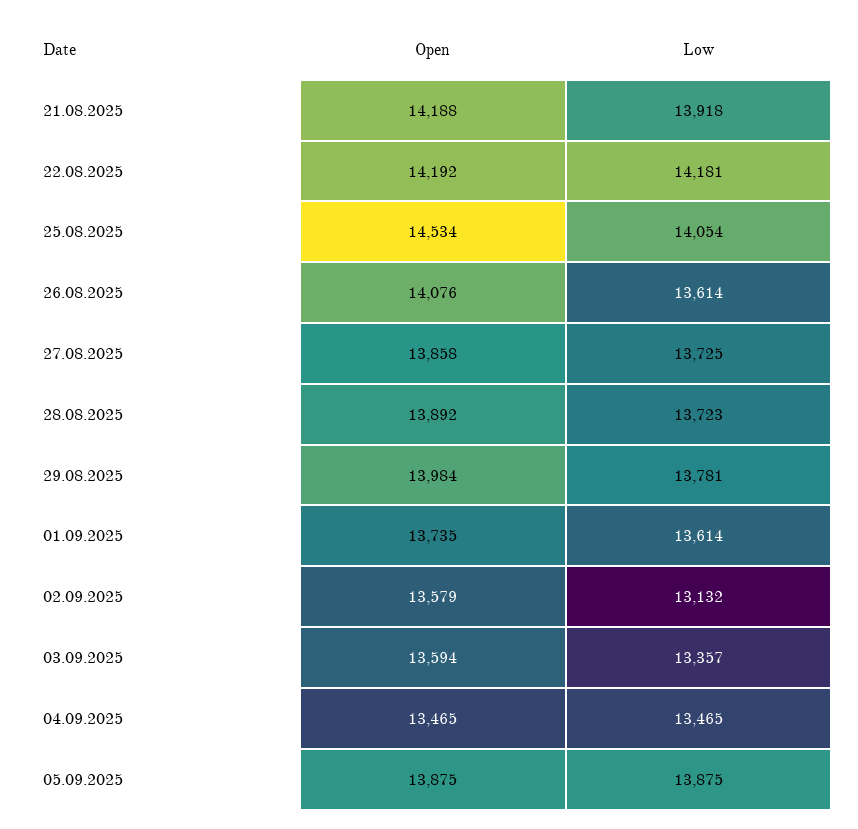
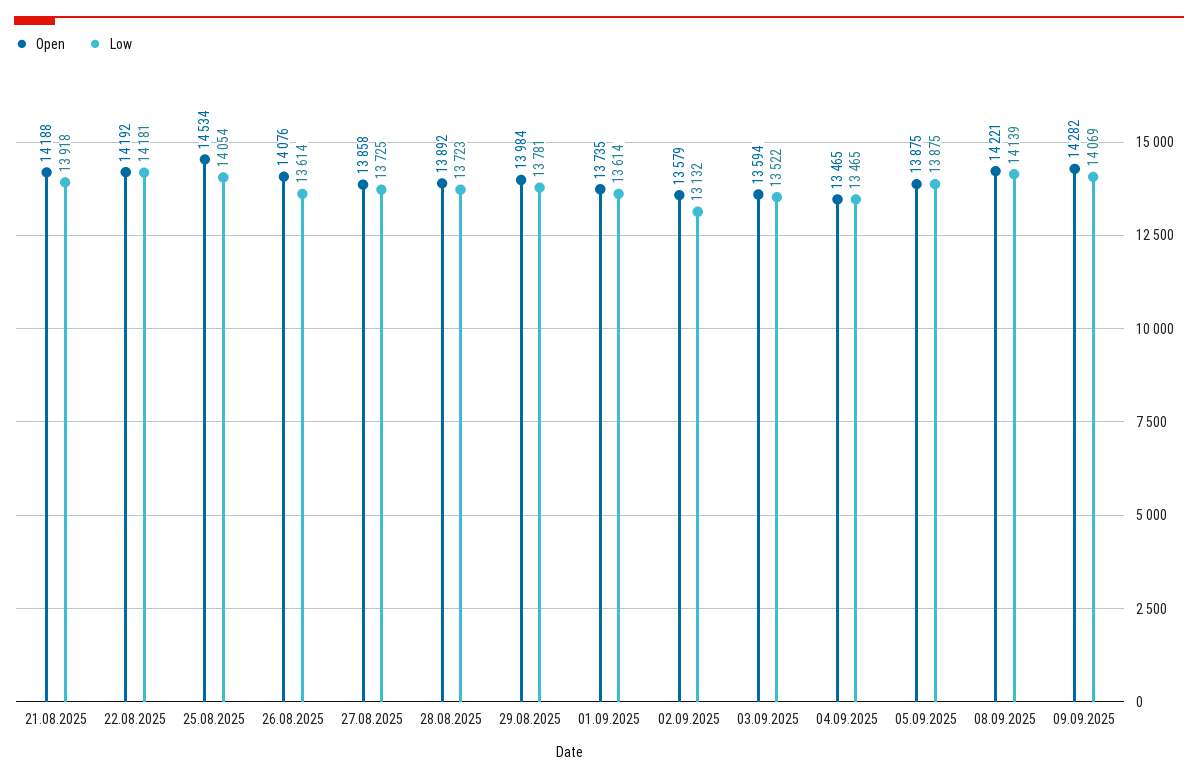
Low, 03.09.2025: 13357 -> 13522
Open, 08.09.2025: none -> 14221
Low, 08.09.2025: none -> 14139
Open, 09.09.2025: none -> 14282
Low, 09.09.2025: none -> 14069

